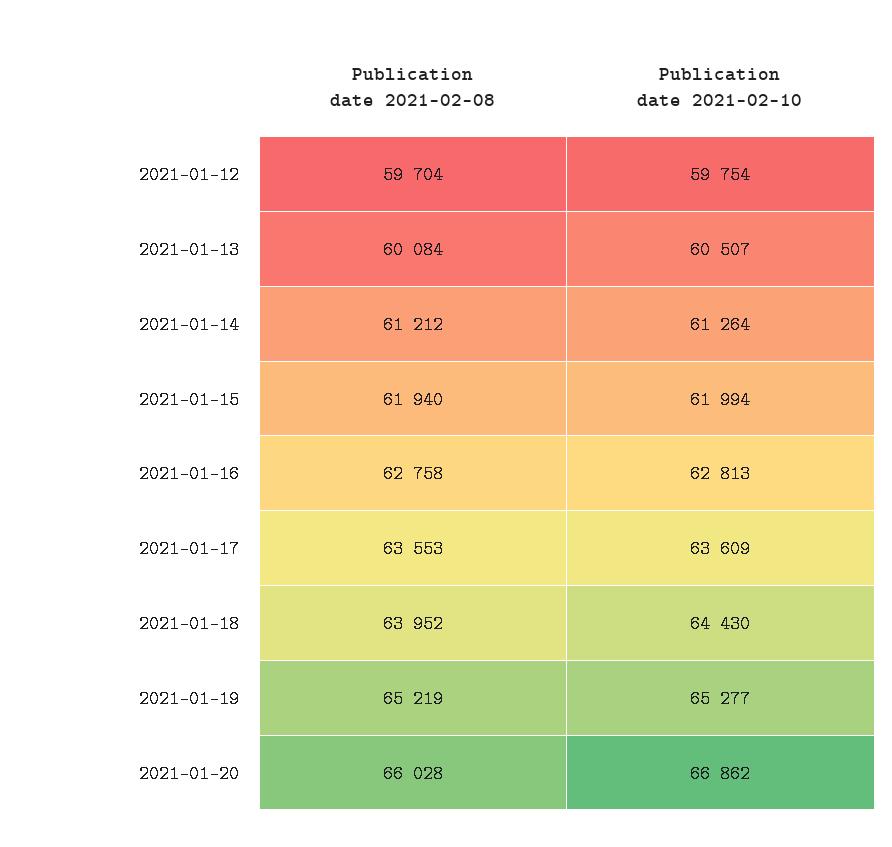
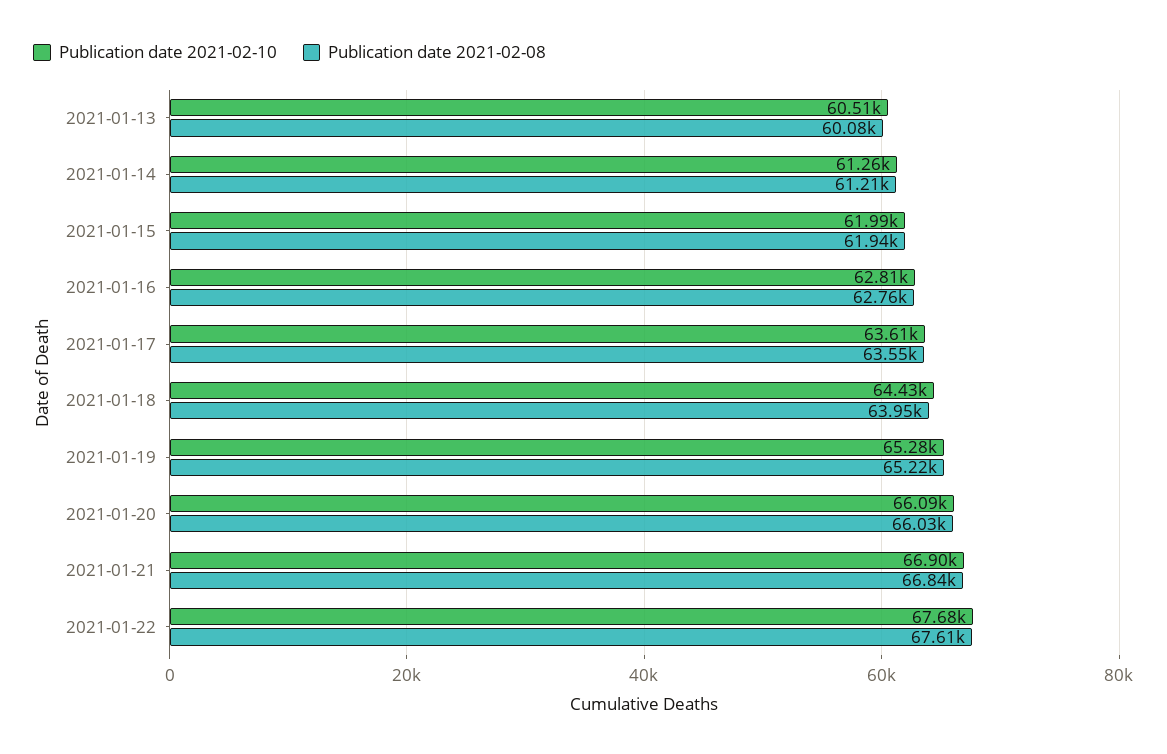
Publication date 2021-02-08, 2021-01-12: 59704 -> none
Publication date 2021-02-10, 2021-01-12: 59754 -> none
Publication date 2021-02-10, 2021-01-20: 66862 -> 66090
Publication date 2021-02-10, 2021-01-21: none -> 66900
Publication date 2021-02-08, 2021-01-21: none -> 66840
Publication date 2021-02-10, 2021-01-22: none -> 67680
Publication date 2021-02-08, 2021-01-22: none -> 67610

